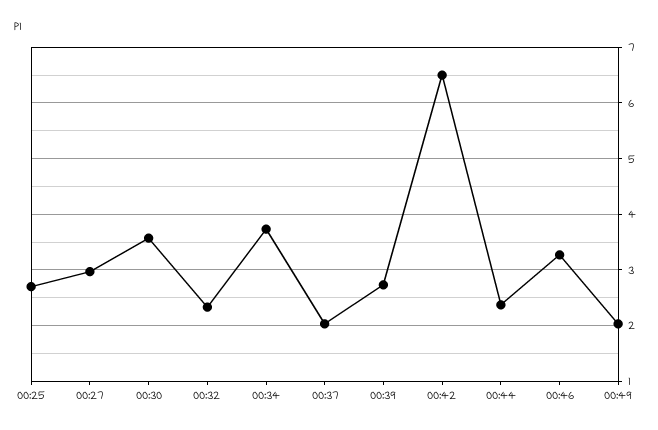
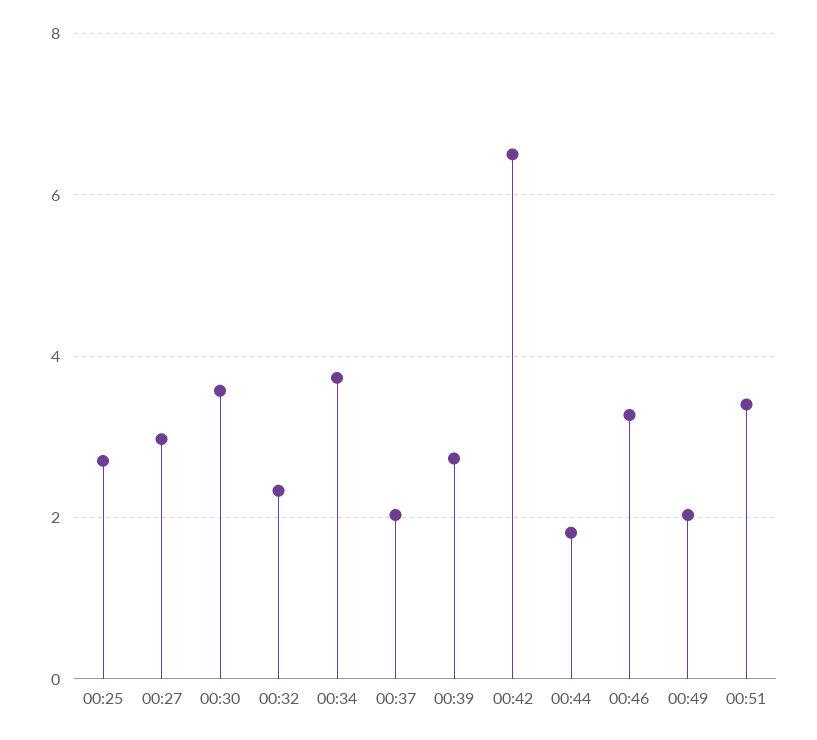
00:44: 2.4 -> 1.8
00:51: none -> 3.4

